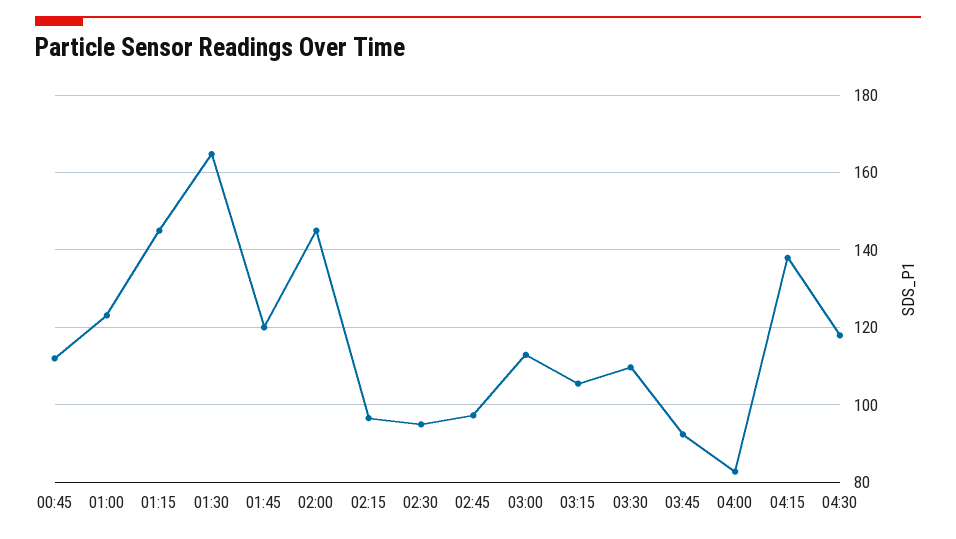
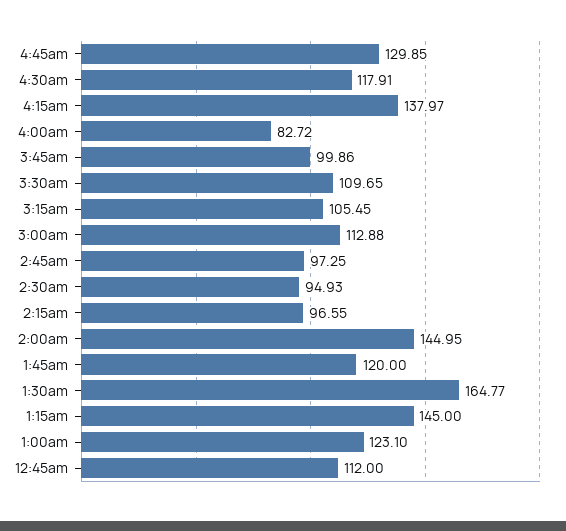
03:45: 92 -> 99.86
4:45am: none -> 129.85

